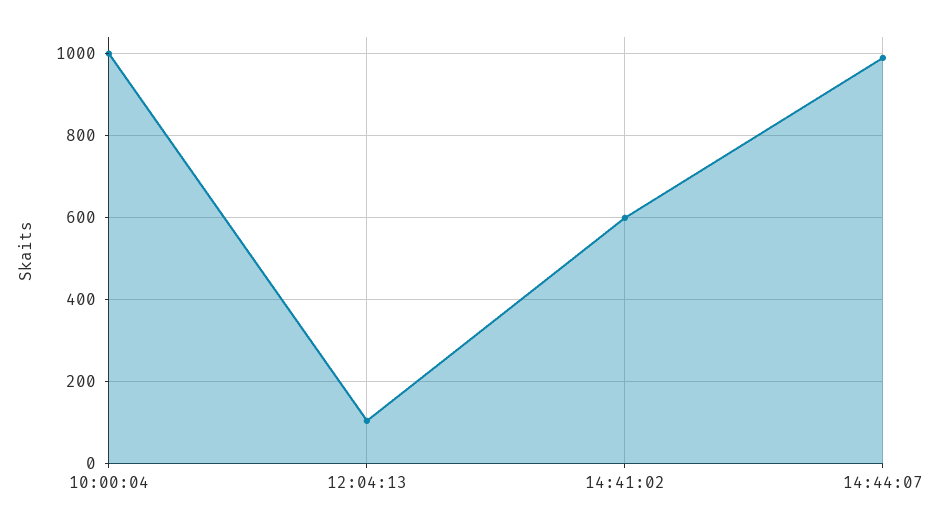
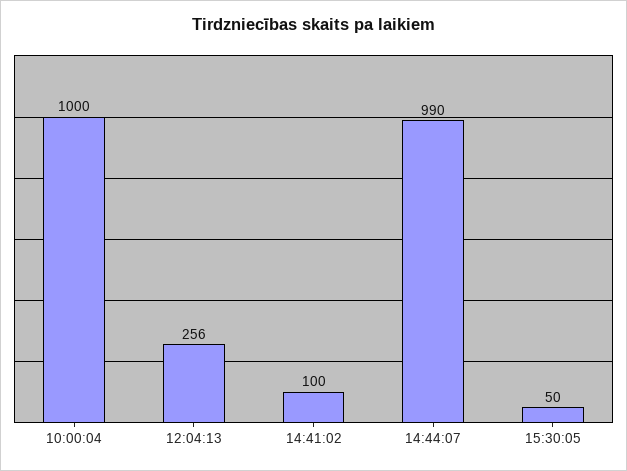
12:04:13: 100 -> 256
14:41:02: 600 -> 100
15:30:05: none -> 50

